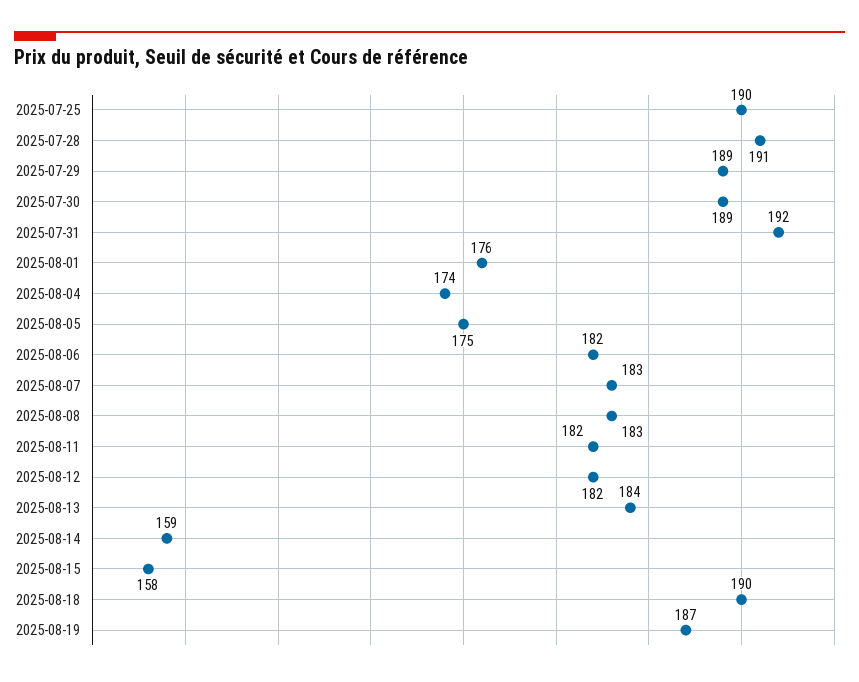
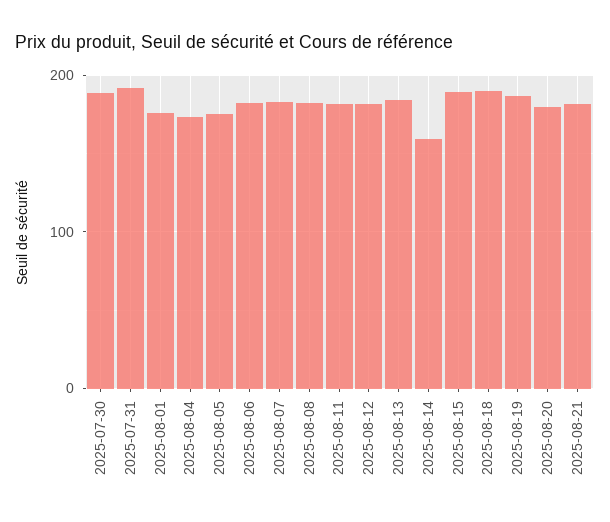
2025-07-25: 190 -> none
2025-07-28: 191 -> none
2025-07-29: 189 -> none
2025-08-15: 158 -> 190
2025-08-20: none -> 180
2025-08-21: none -> 180

